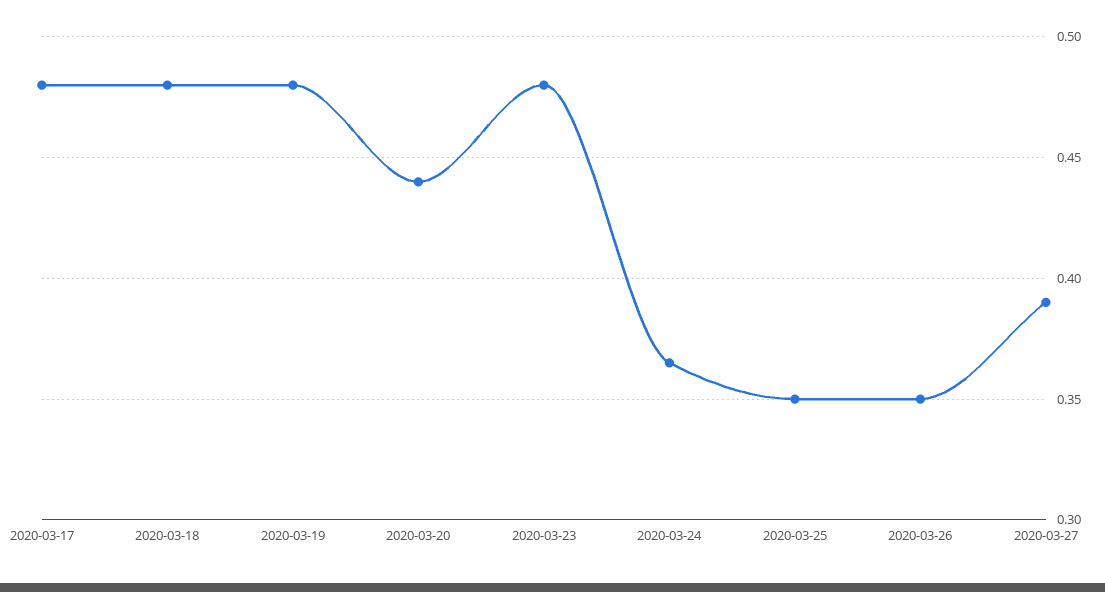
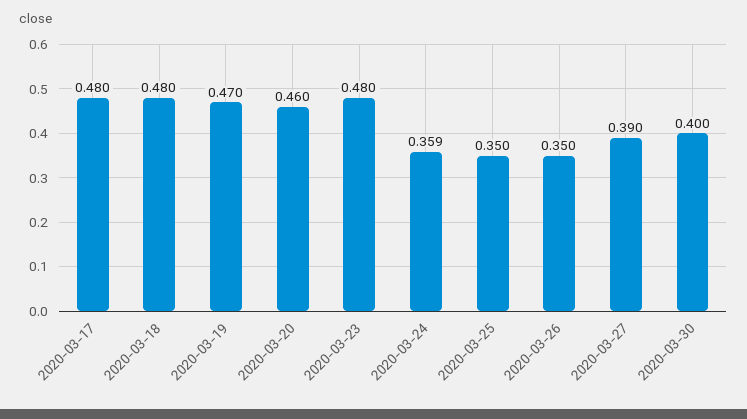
2020-03-19: 0.48 -> 0.47
2020-03-20: 0.44 -> 0.46
2020-03-24: 0.365 -> 0.359
2020-03-30: none -> 0.4

